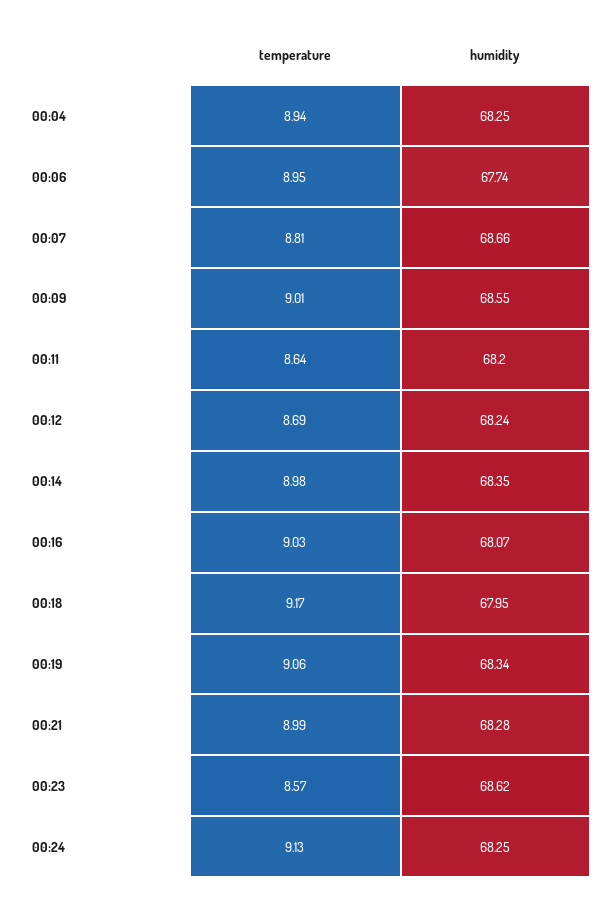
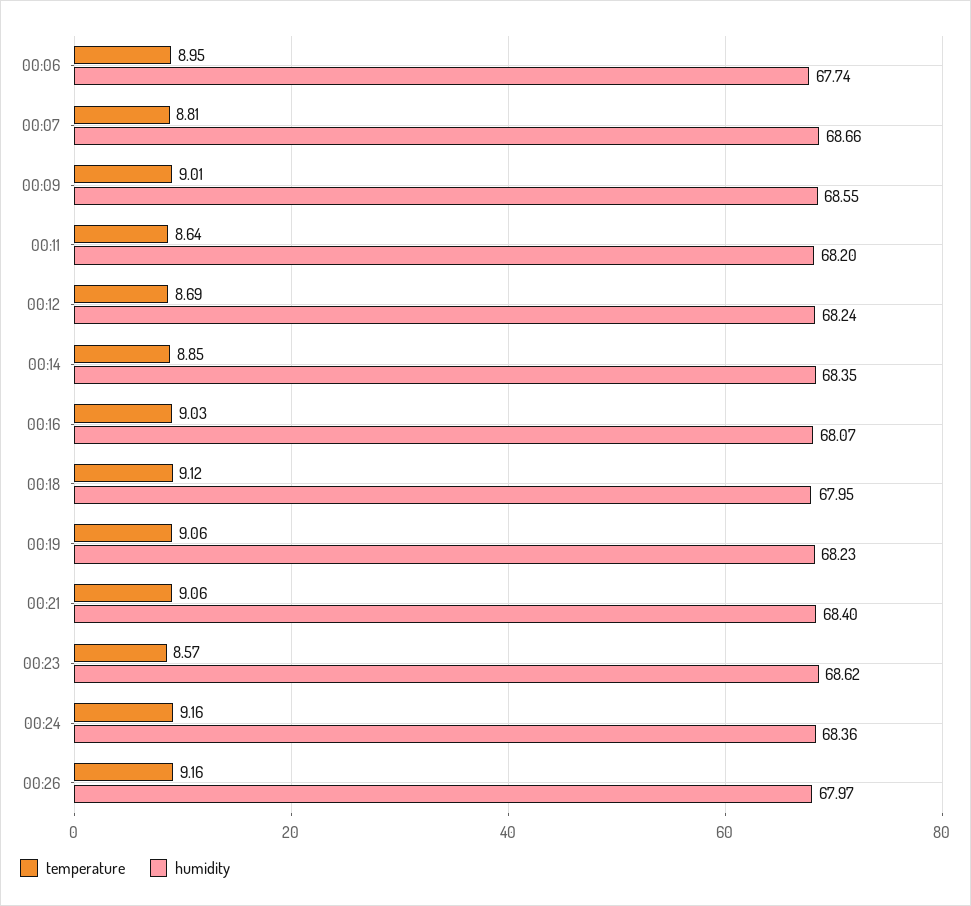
temperature, 00:04: 8.94 -> none
humidity, 00:04: 68.25 -> none
temperature, 00:14: 8.98 -> 8.85
temperature, 00:18: 9.17 -> 9.12
humidity, 00:19: 68.34 -> 68.23
temperature, 00:21: 8.99 -> 9.06
humidity, 00:21: 68.28 -> 68.4
temperature, 00:24: 9.13 -> 9.16
humidity, 00:24: 68.25 -> 68.36
temperature, 00:26: none -> 9.16
humidity, 00:26: none -> 67.97

